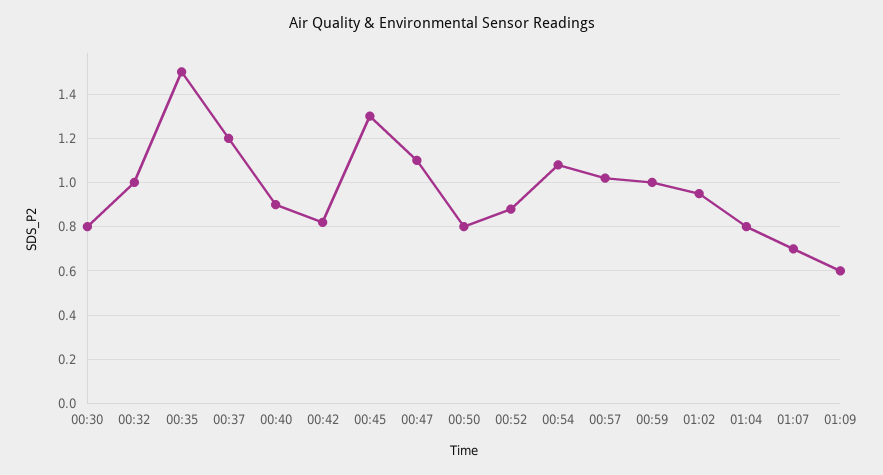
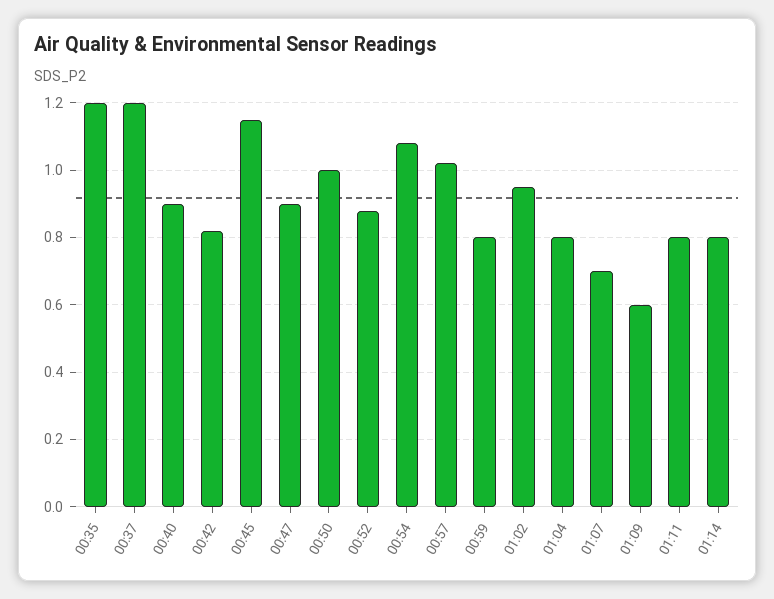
00:30: 0.8 -> none
00:32: 1 -> none
00:35: 1.5 -> 1.2
00:45: 1.3 -> 1.15
00:47: 1.1 -> 0.9
00:50: 0.8 -> 1
00:59: 1 -> 0.8
01:11: none -> 0.8
01:14: none -> 0.8

